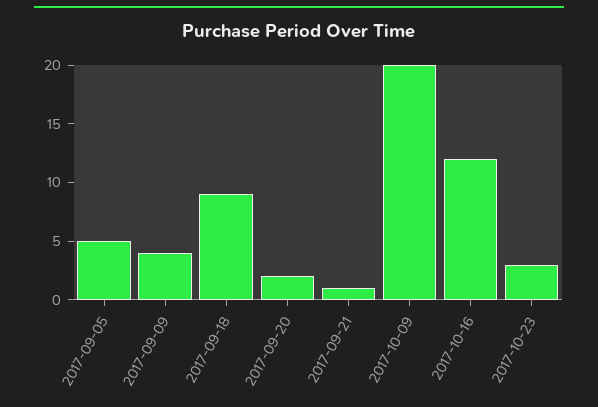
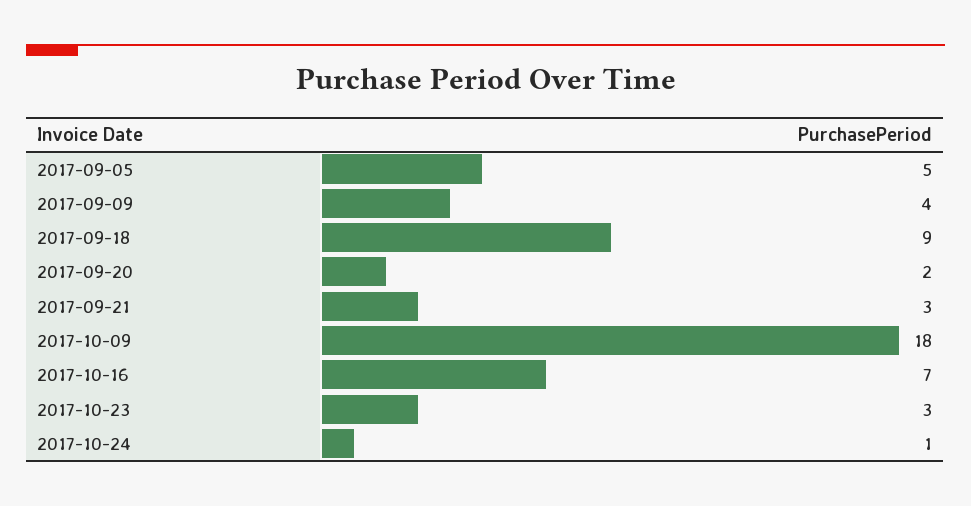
2017-09-21: 1 -> 3
2017-10-09: 20 -> 18
2017-10-16: 12 -> 7
2017-10-24: none -> 1

